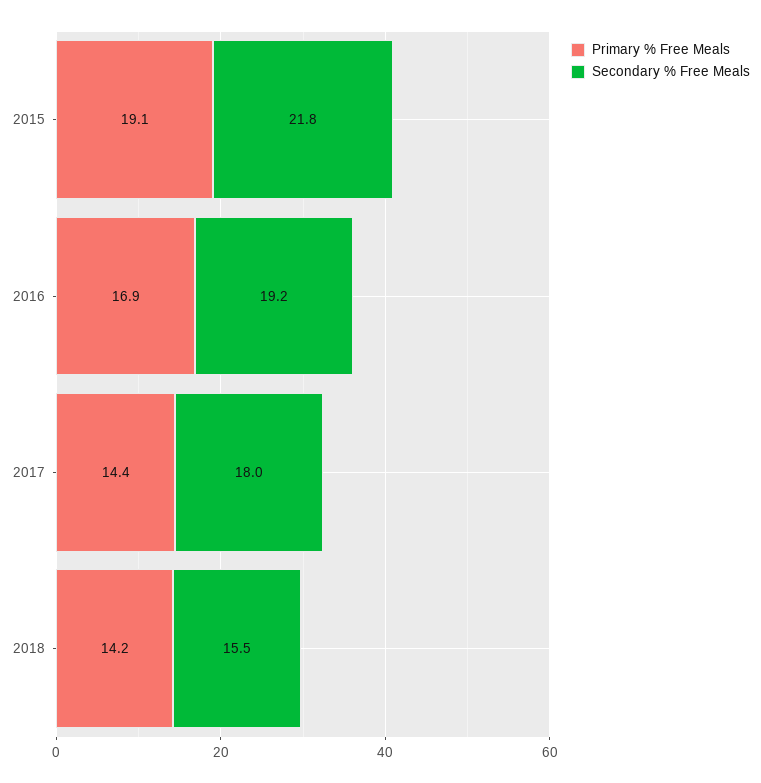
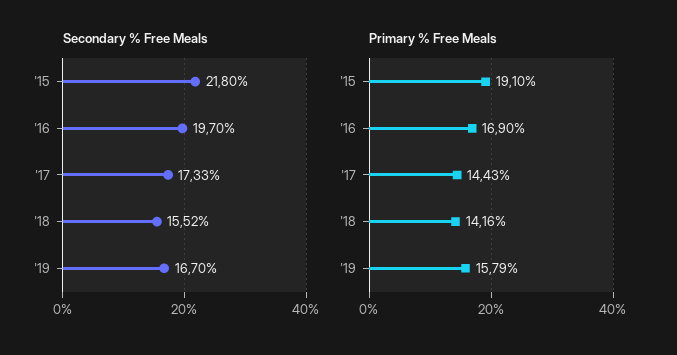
Secondary % Free Meals, 2016: 19.2 -> 19.7
Secondary % Free Meals, 2017: 18 -> 17.33
Secondary % Free Meals, '19: none -> 16.7
Primary % Free Meals, '19: none -> 15.79

